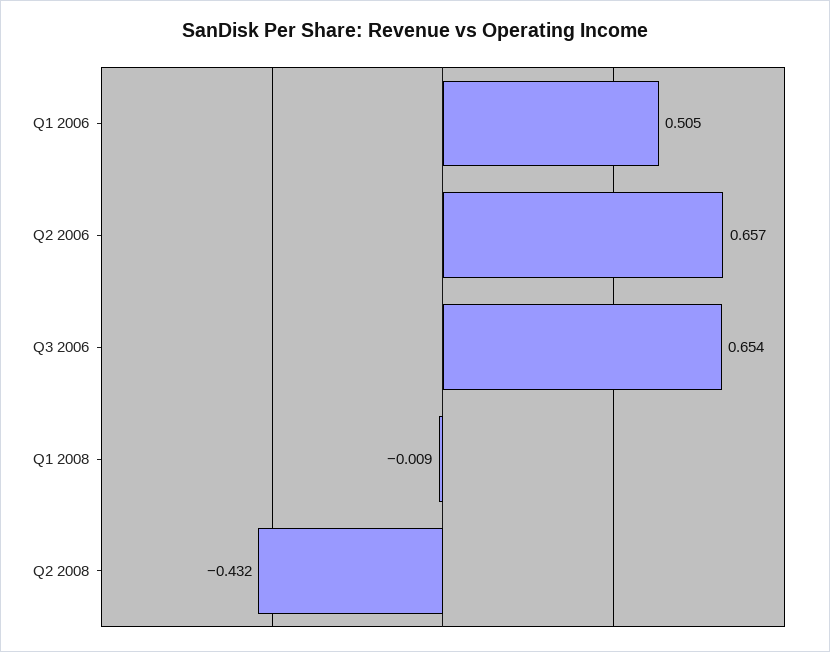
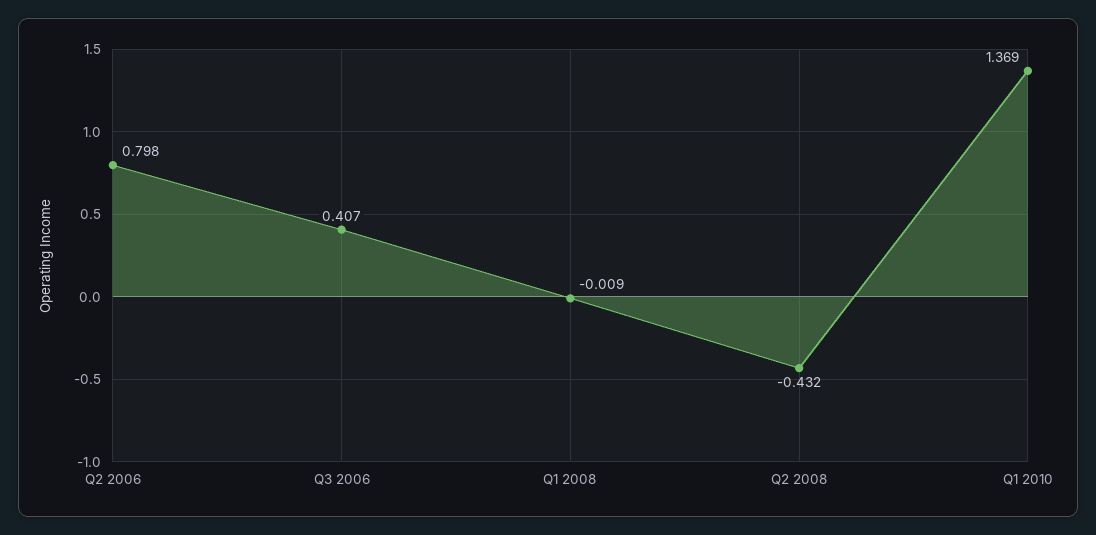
Q1 2006: 0.505 -> none
Q2 2006: 0.657 -> 0.798
Q3 2006: 0.654 -> 0.407
Q1 2010: none -> 1.369

